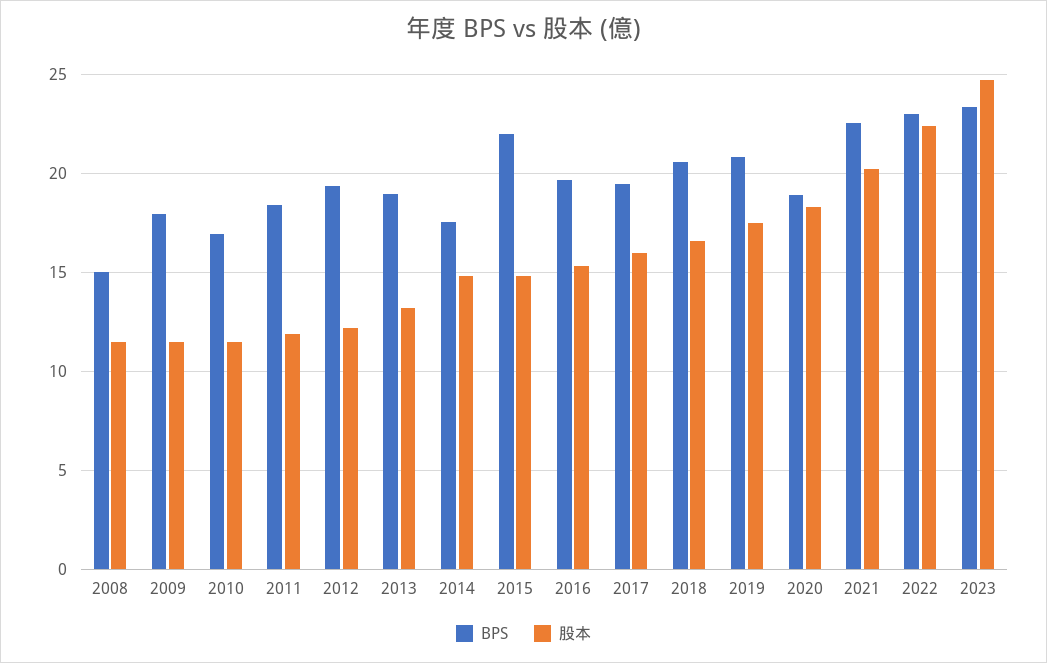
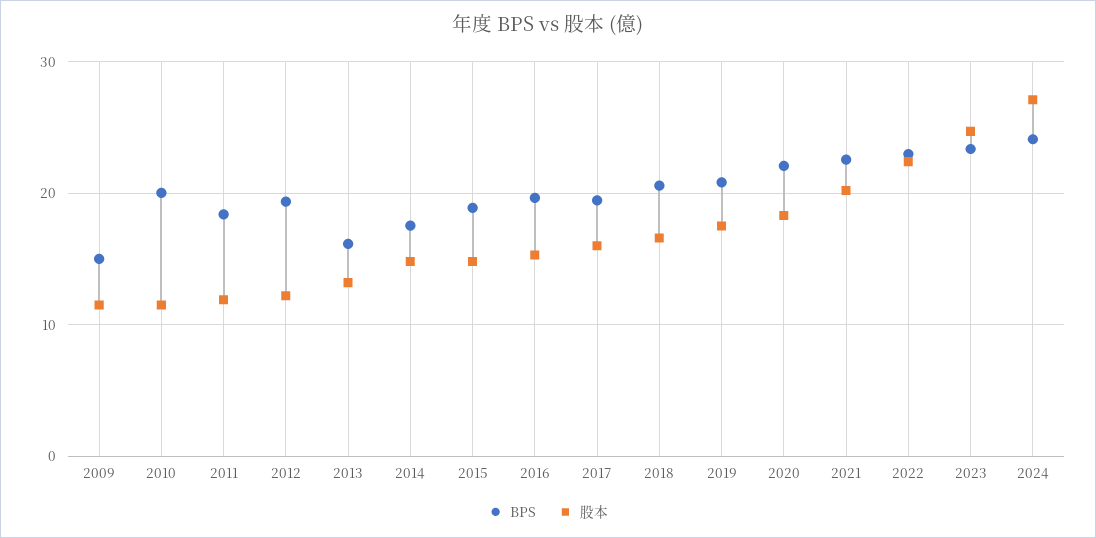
BPS, 2008: 15 -> none
股本, 2008: 11.5 -> none
BPS, 2009: 18 -> 15
BPS, 2010: 17 -> 20
BPS, 2013: 19 -> 16
BPS, 2015: 22 -> 19
BPS, 2020: 19 -> 22
BPS, 2024: none -> 24
股本, 2024: none -> 27

